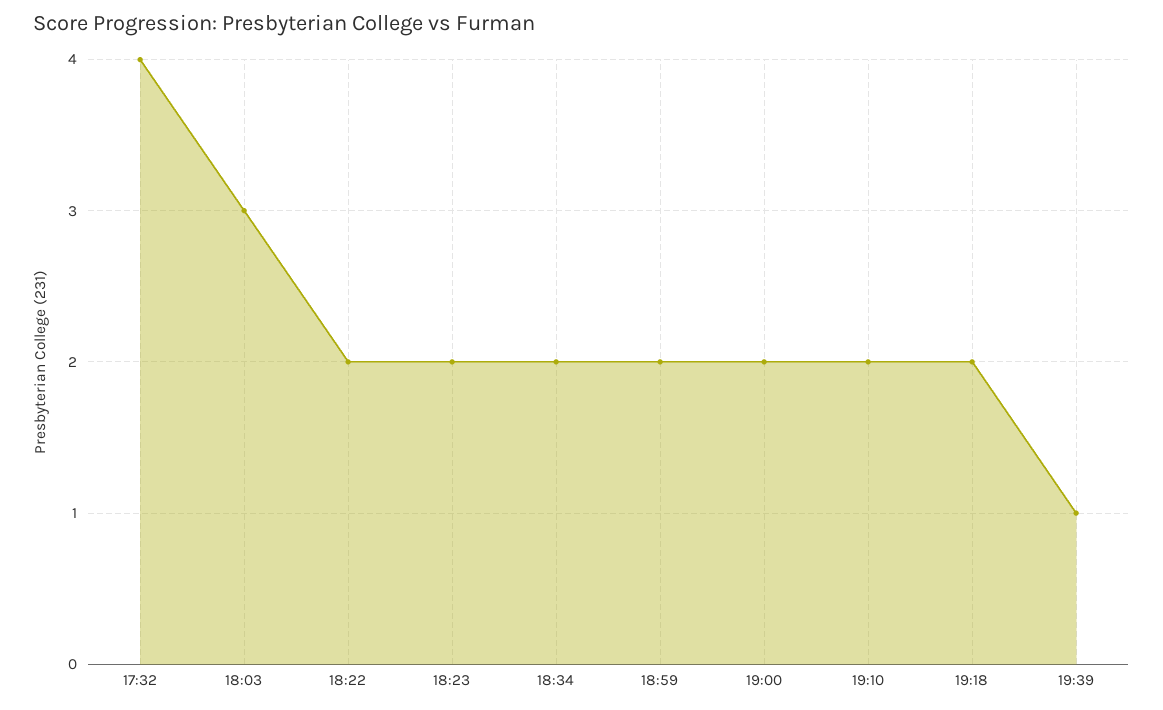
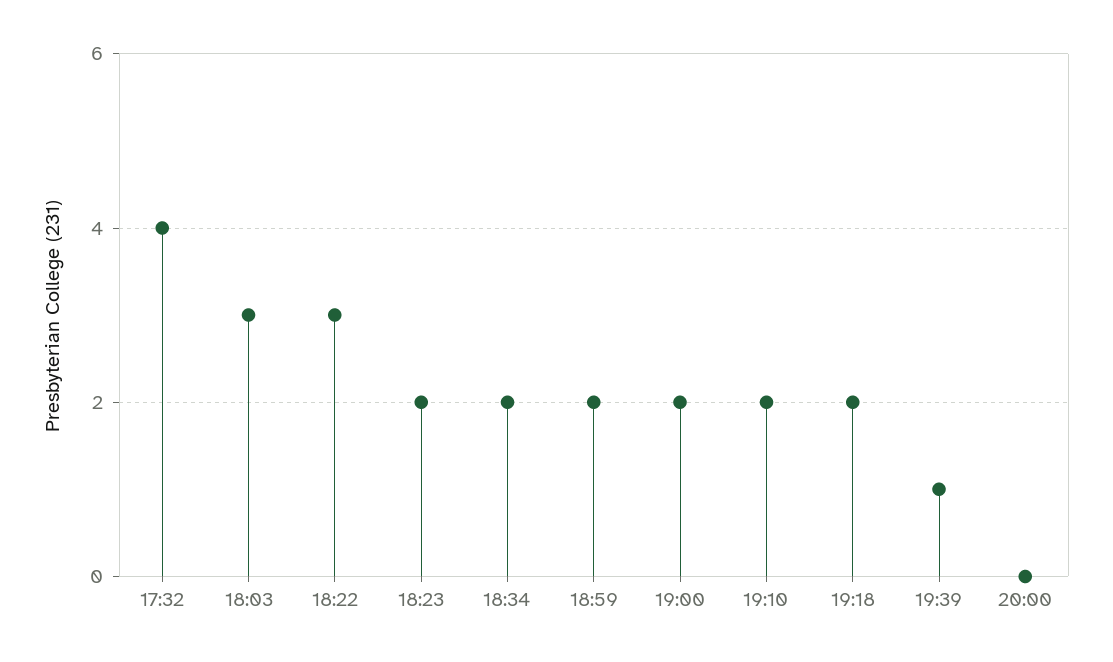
18:22: 2 -> 3
20:00: none -> 0

